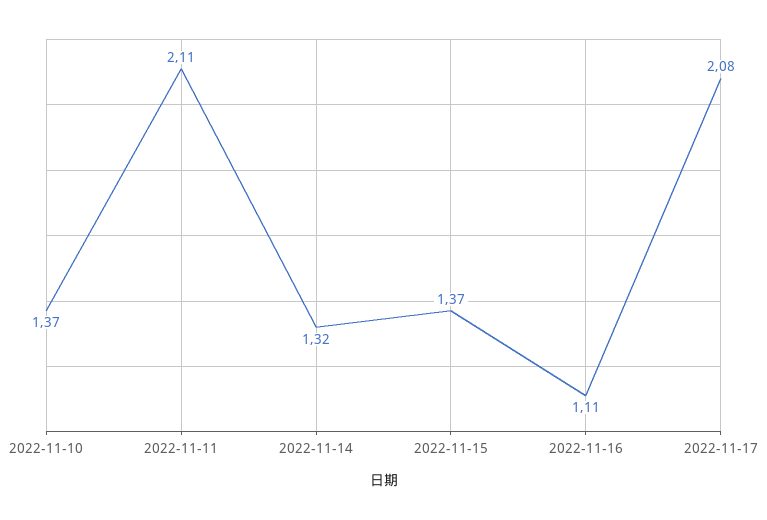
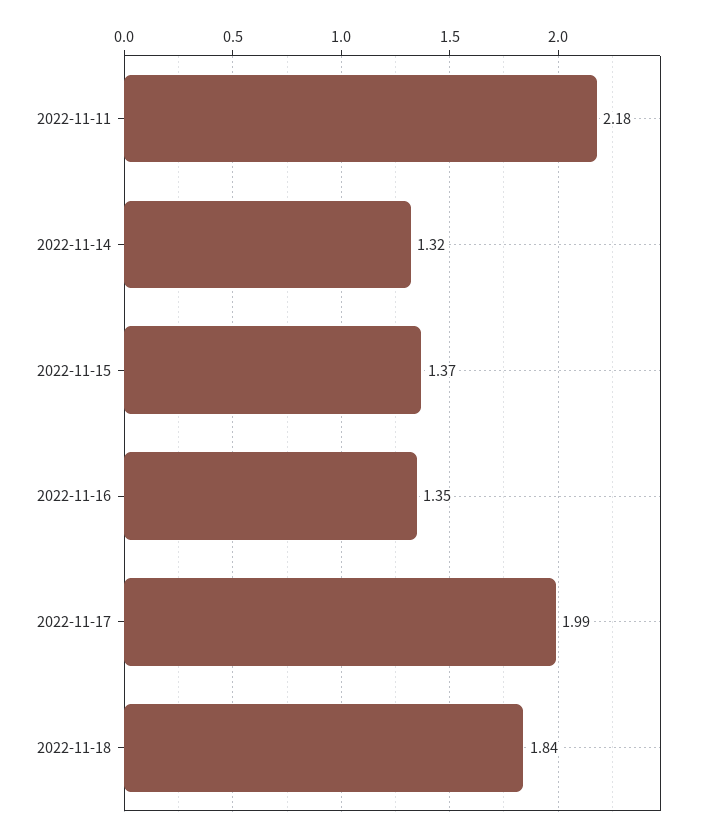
2022-11-10: 1.37 -> none
2022-11-11: 2.11 -> 2.18
2022-11-16: 1.11 -> 1.35
2022-11-17: 2.08 -> 1.99
2022-11-18: none -> 1.84

